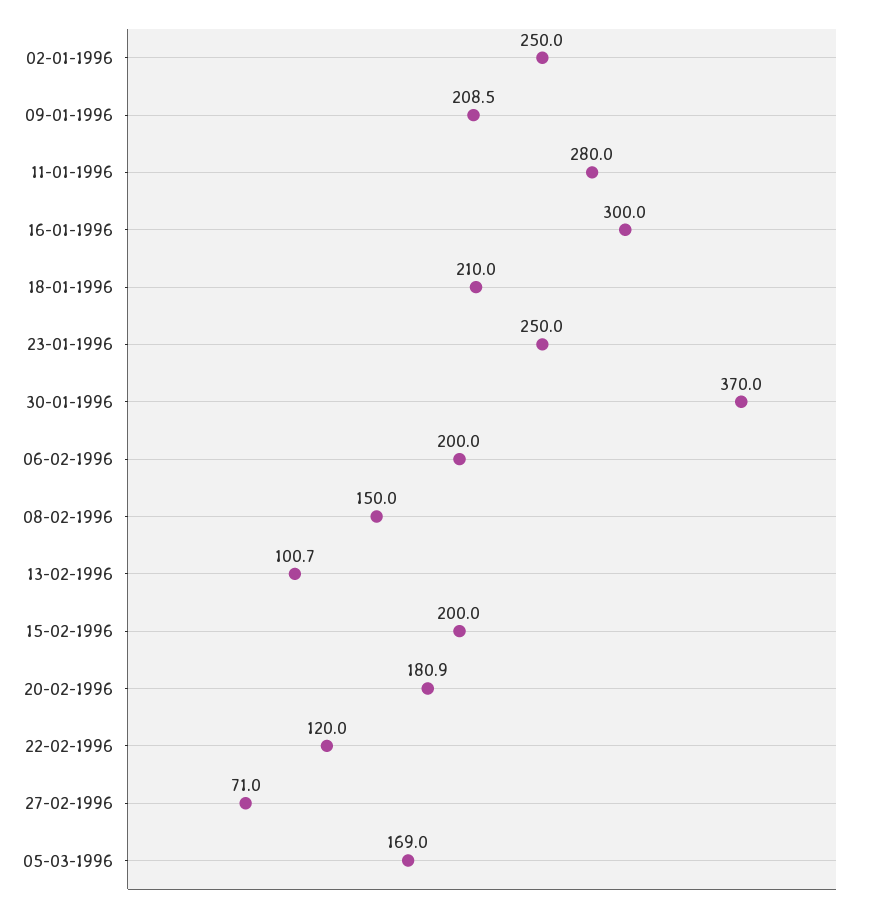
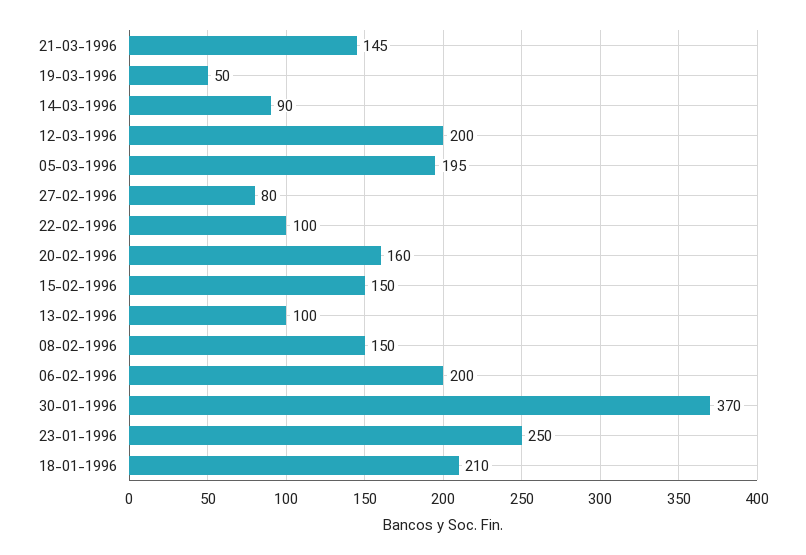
02-01-1996: 250 -> none
09-01-1996: 208.5 -> none
11-01-1996: 280 -> none
16-01-1996: 300 -> none
13-02-1996: 100.7 -> 100
15-02-1996: 200 -> 150
20-02-1996: 180.9 -> 160
22-02-1996: 120 -> 100
27-02-1996: 71 -> 80
05-03-1996: 169 -> 195
21-03-1996: none -> 145
19-03-1996: none -> 50
14-03-1996: none -> 90
12-03-1996: none -> 200

